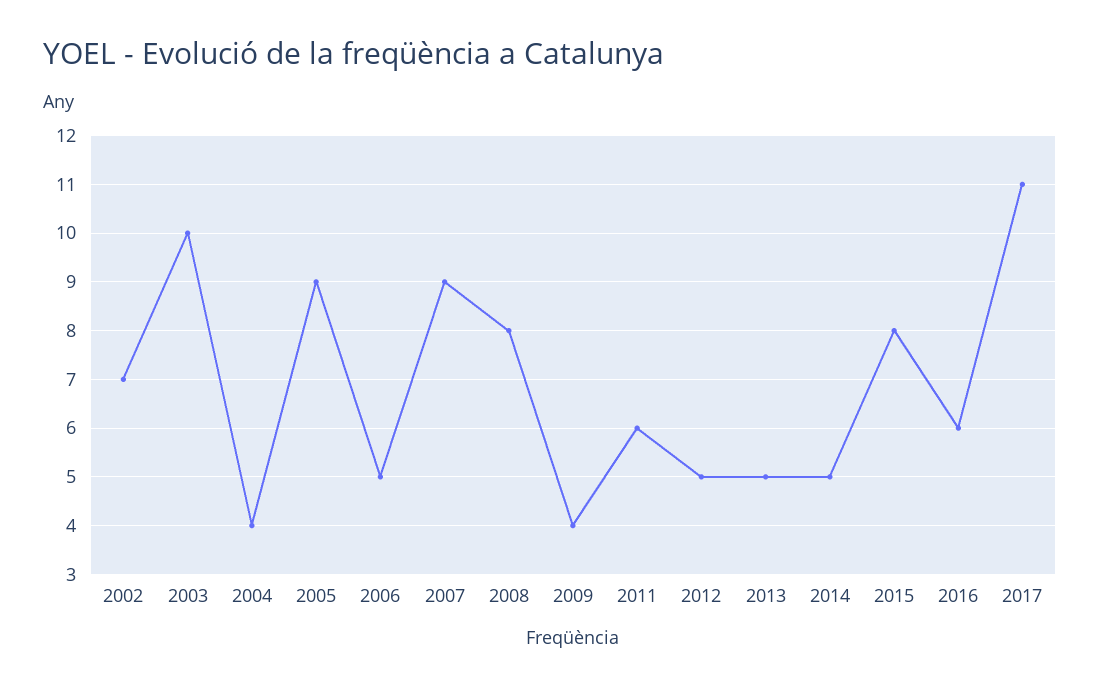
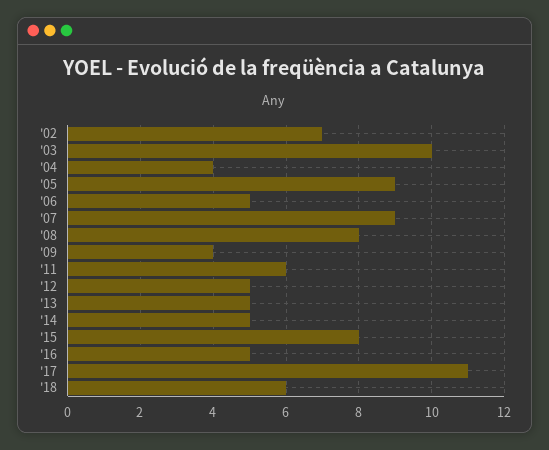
2016: 6 -> 5
'18: none -> 6

